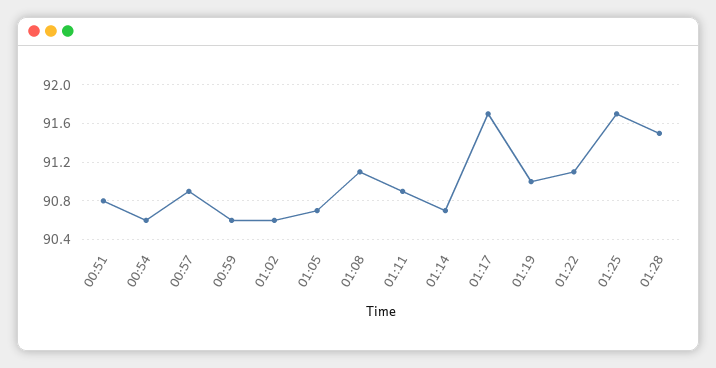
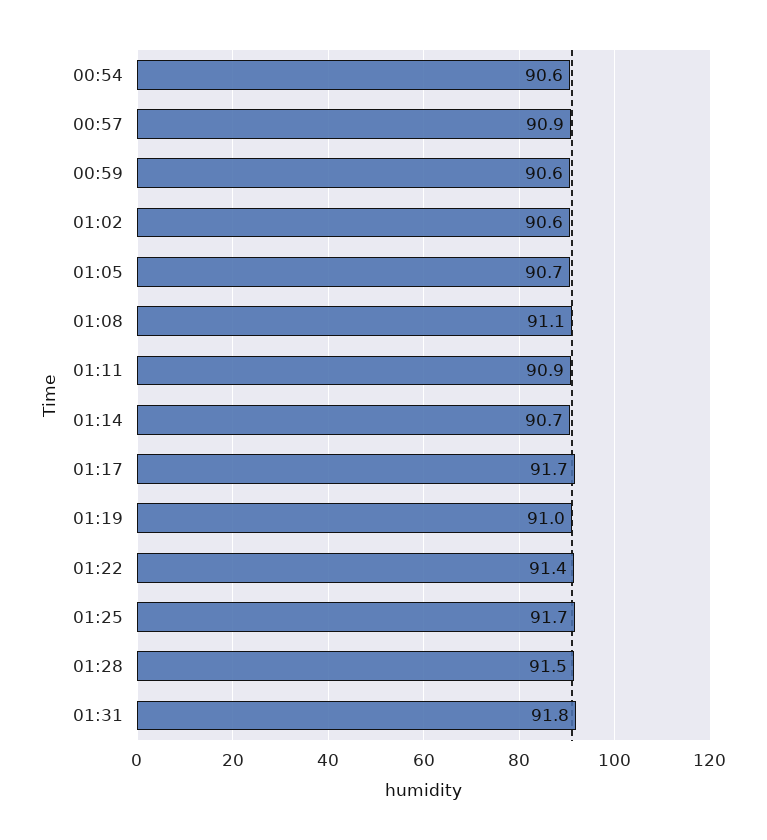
00:51: 90.8 -> none
01:22: 91.1 -> 91.4
01:31: none -> 91.8

